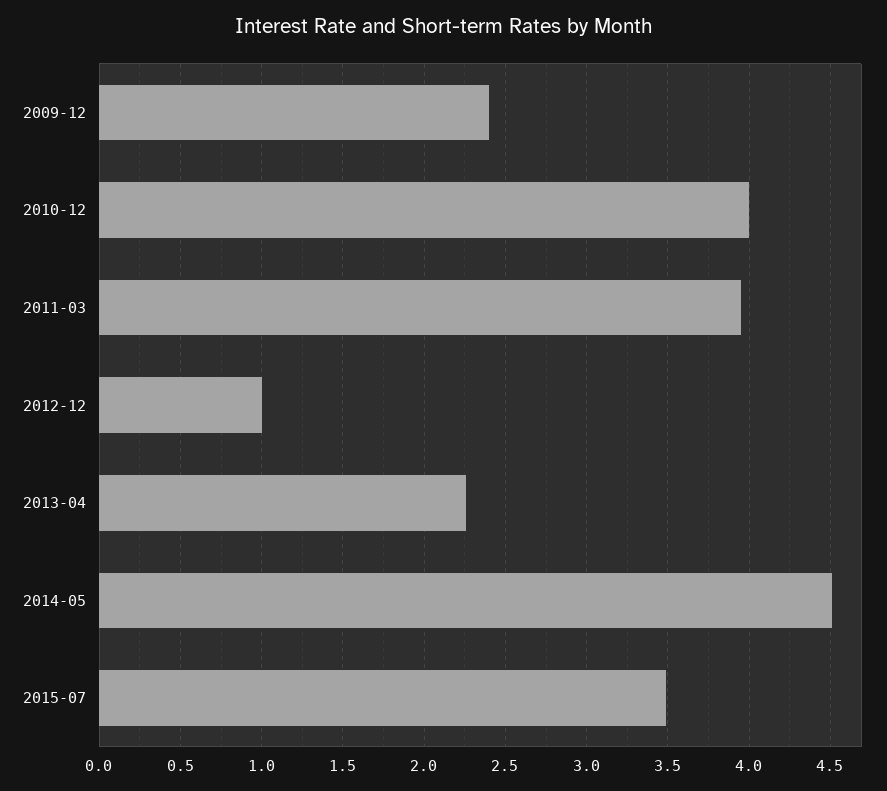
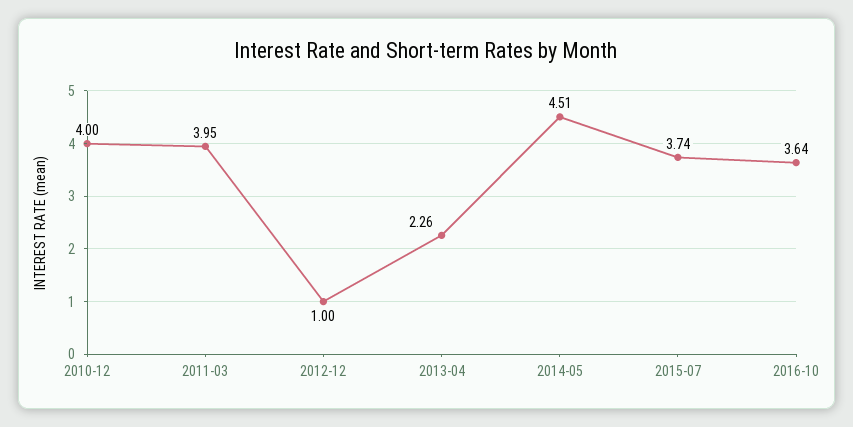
2009-12: 2.4 -> none
2015-07: 3.5 -> 3.74
2016-10: none -> 3.64

